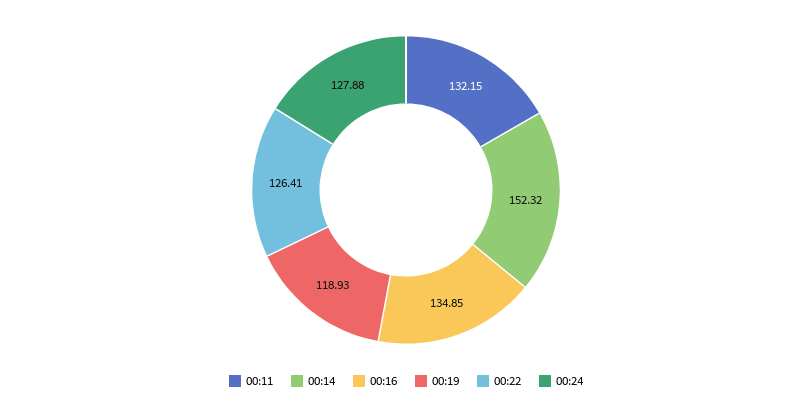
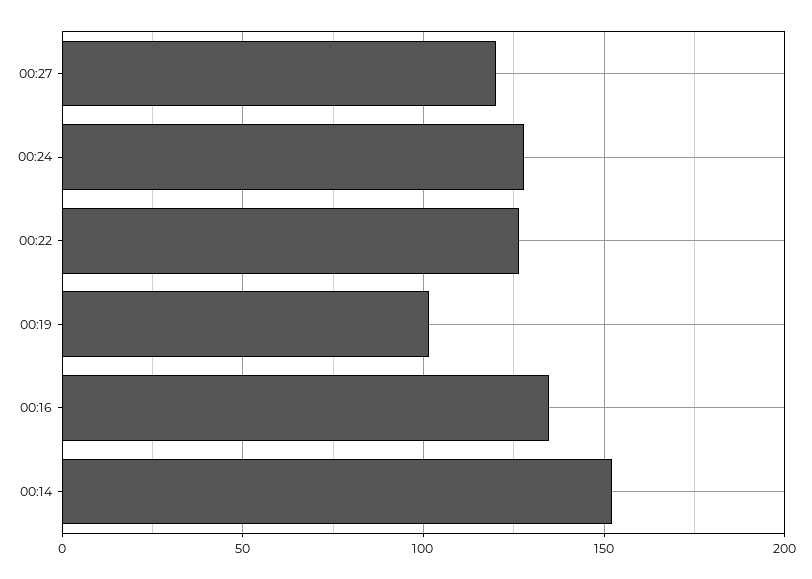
00:11: 132.15 -> none
00:19: 118.93 -> 100
00:27: none -> 120

